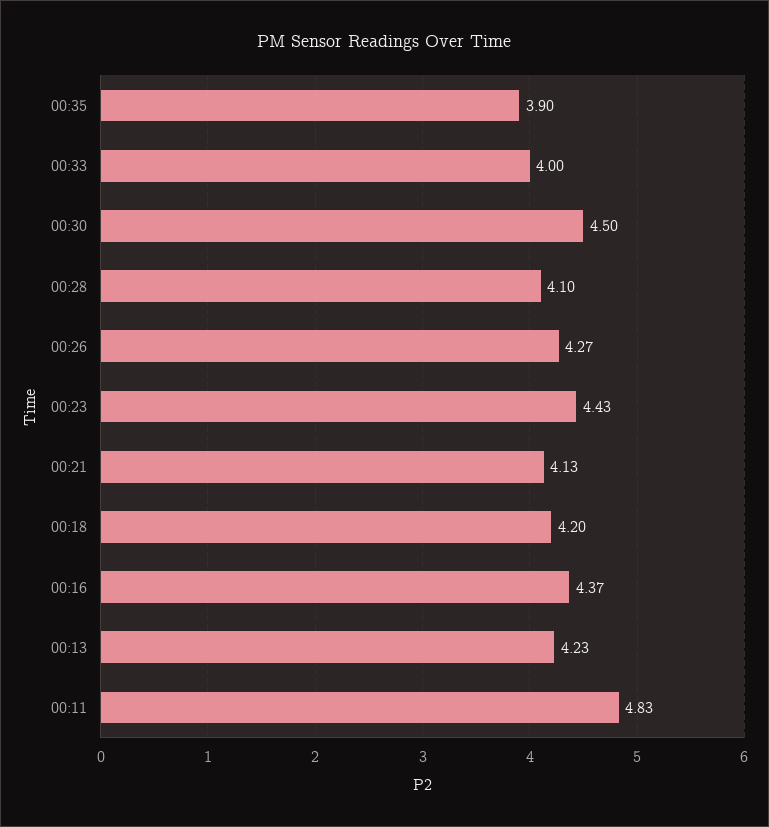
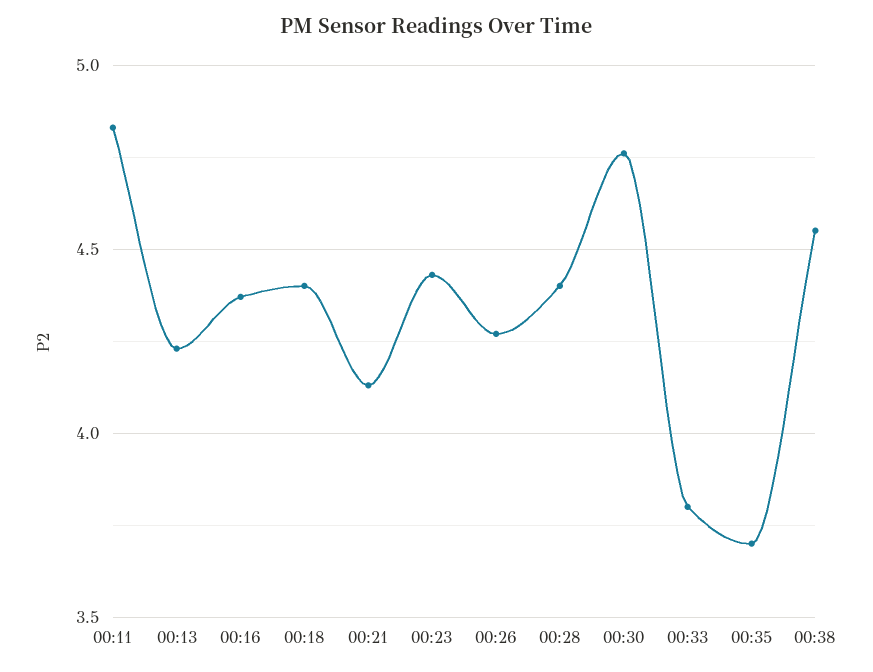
00:35: 3.9 -> 3.7
00:33: 4 -> 3.8
00:30: 4.5 -> 4.75
00:28: 4.1 -> 4.4
00:18: 4.2 -> 4.4
00:38: none -> 4.55

